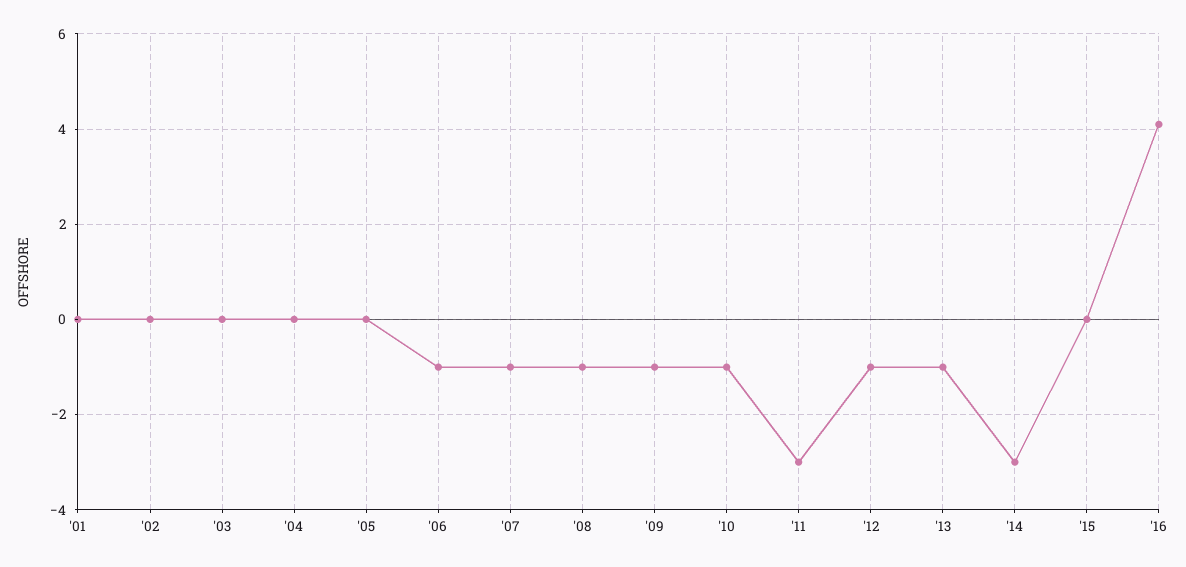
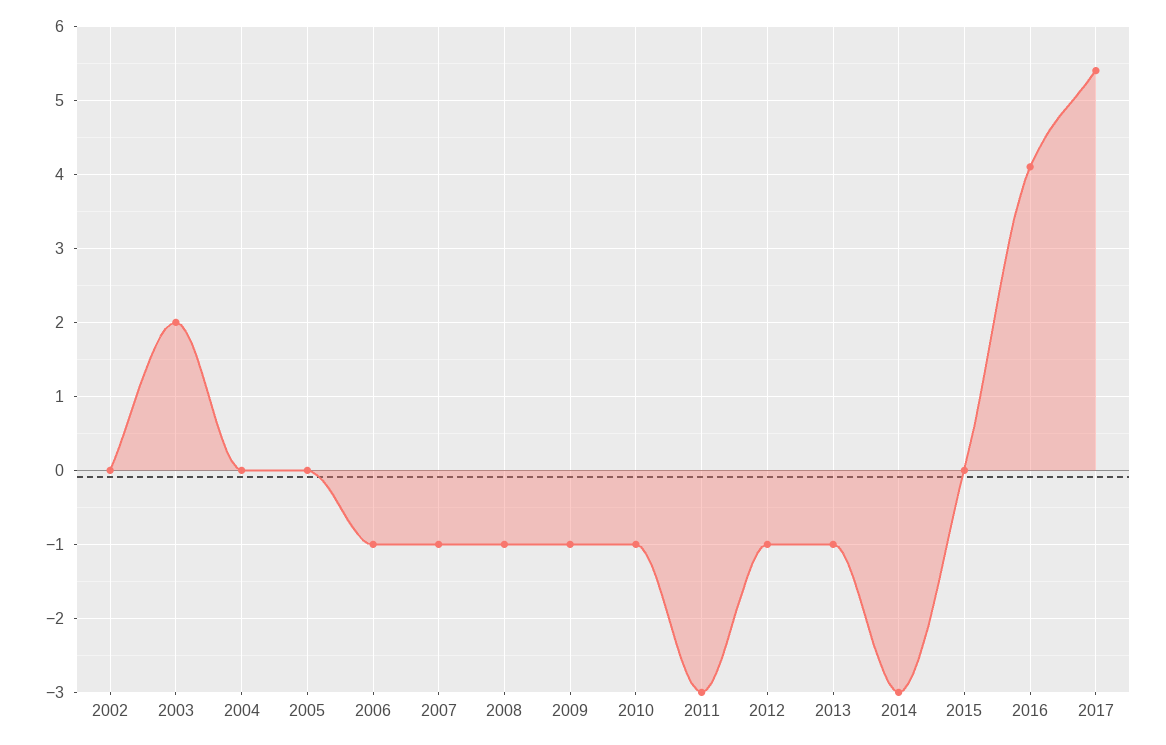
'01: 0 -> none
'03: 0 -> 2
2017: none -> 5.4

